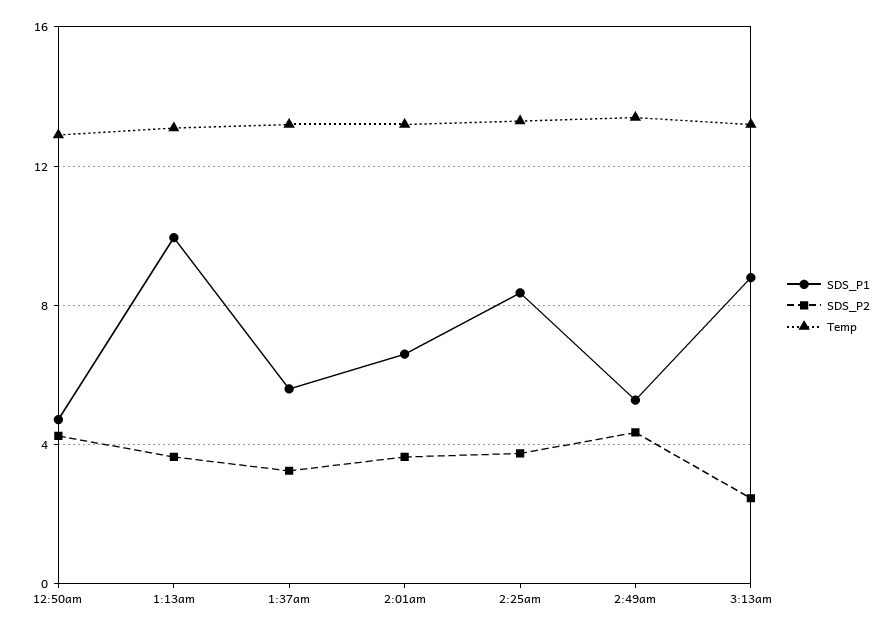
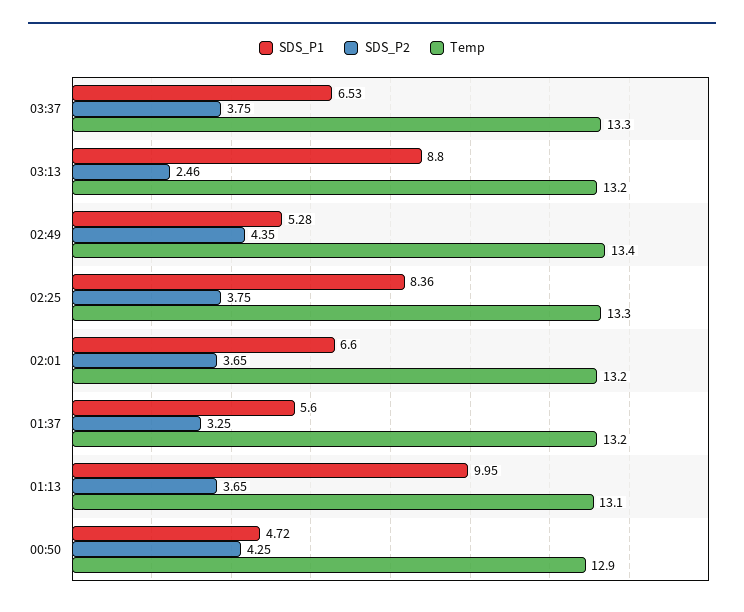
SDS_P1, 03:37: none -> 6.53
SDS_P2, 03:37: none -> 3.75
Temp, 03:37: none -> 13.3

